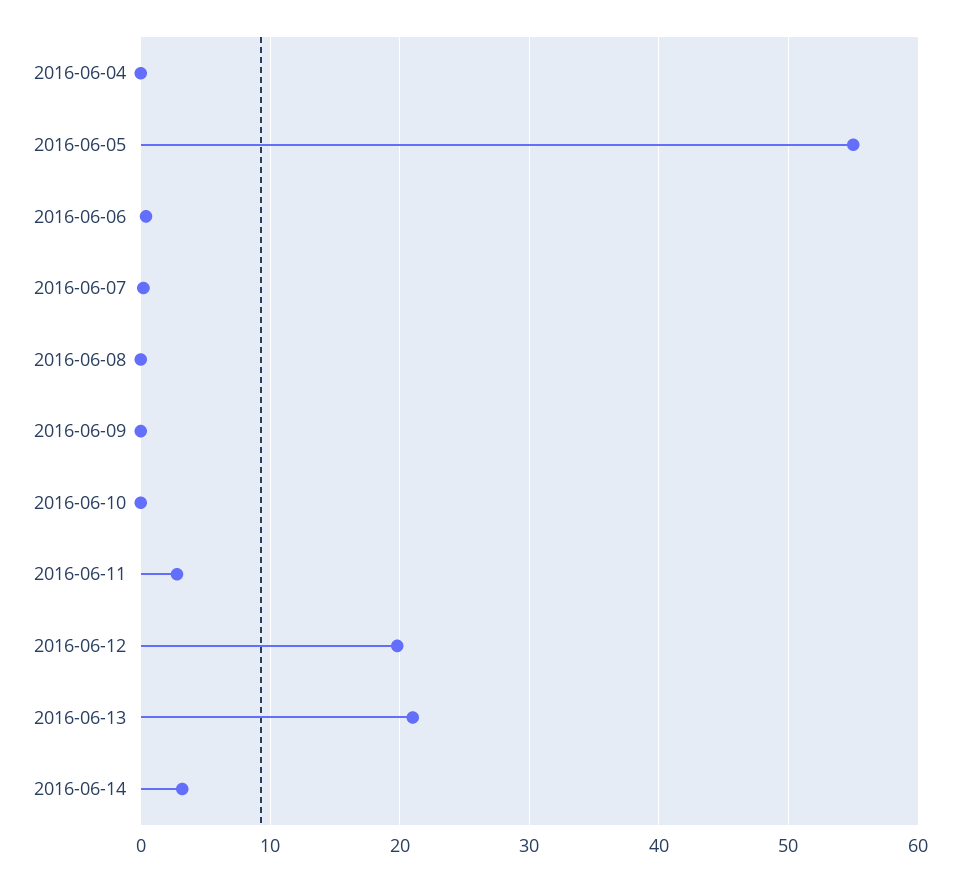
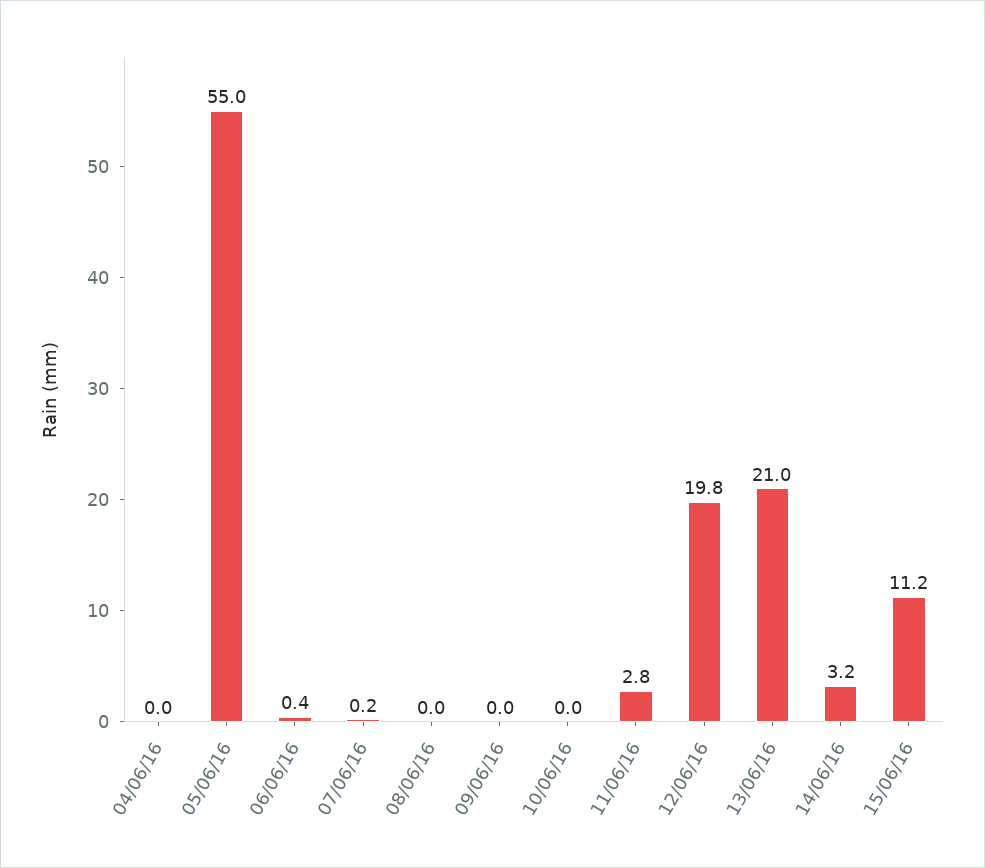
15/06/16: none -> 11.2

